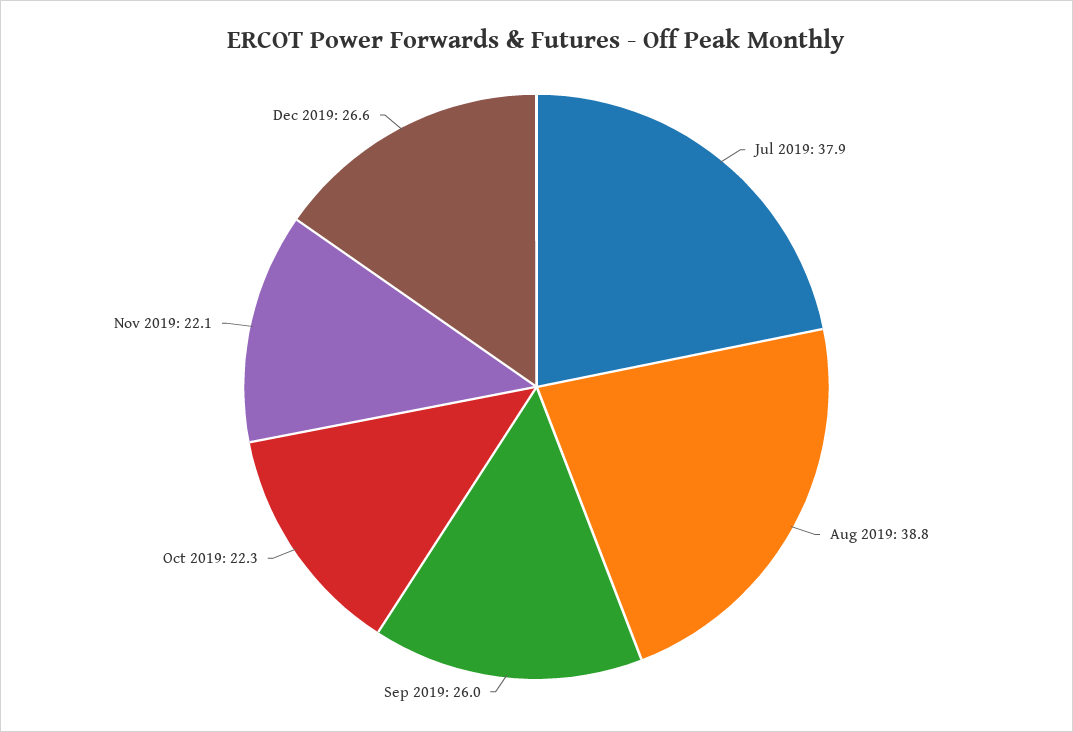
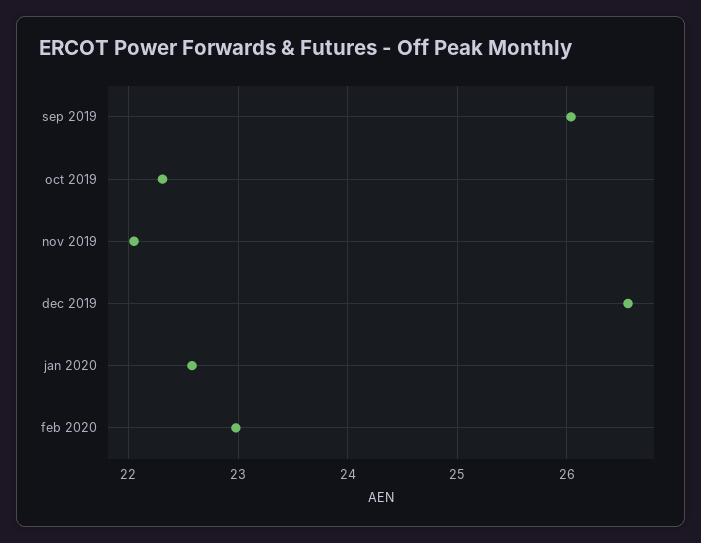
Jul 2019: 37.9 -> none
Aug 2019: 38.8 -> none
jan 2020: none -> 22.6
feb 2020: none -> 23

